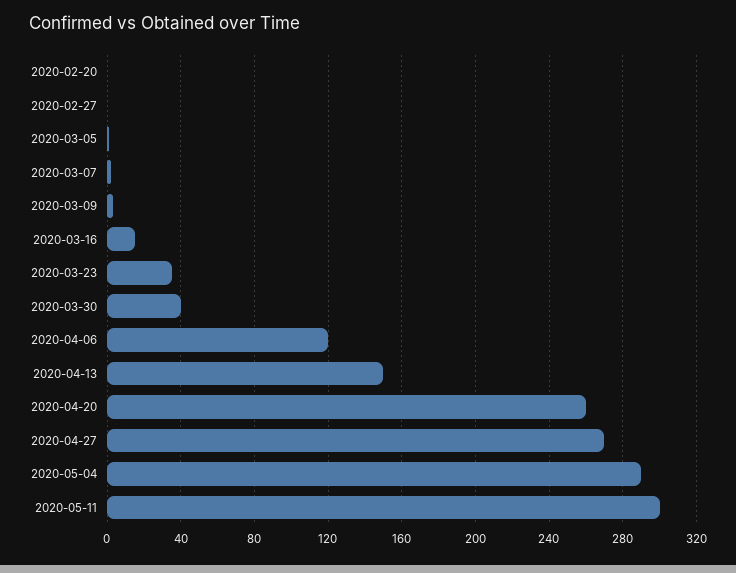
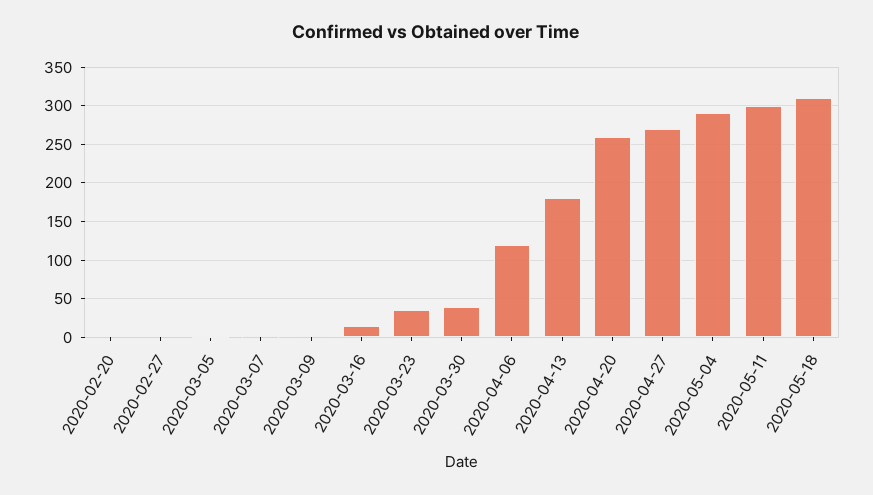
2020-04-13: 150 -> 180
2020-05-18: none -> 310

